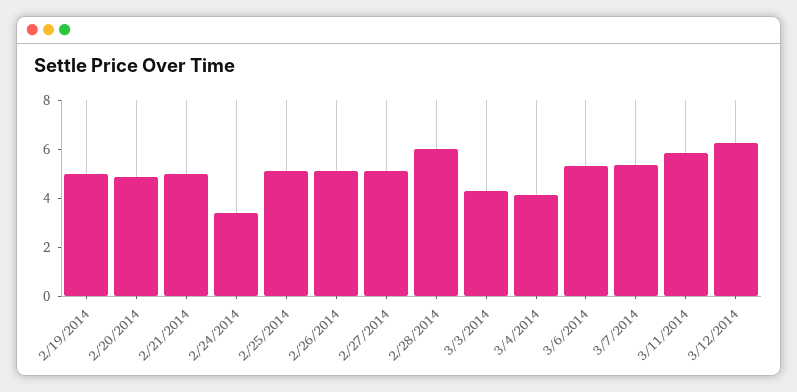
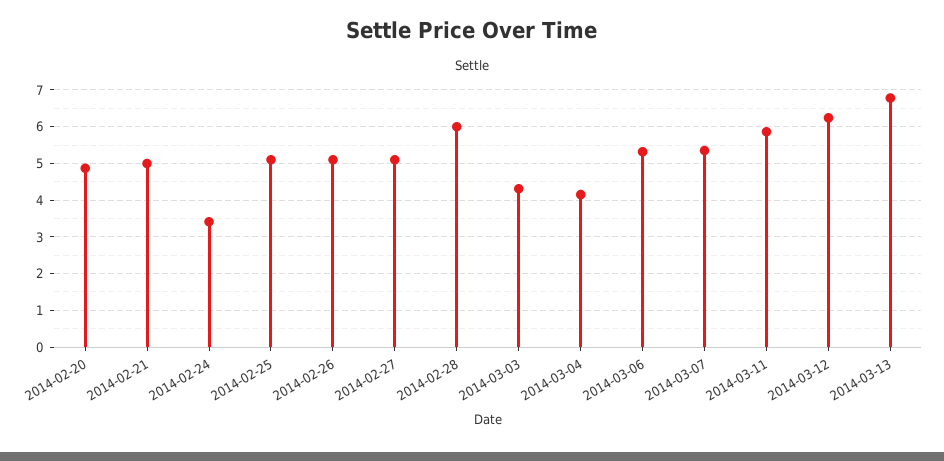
2/19/2014: 5 -> none
2014-03-13: none -> 6.8

